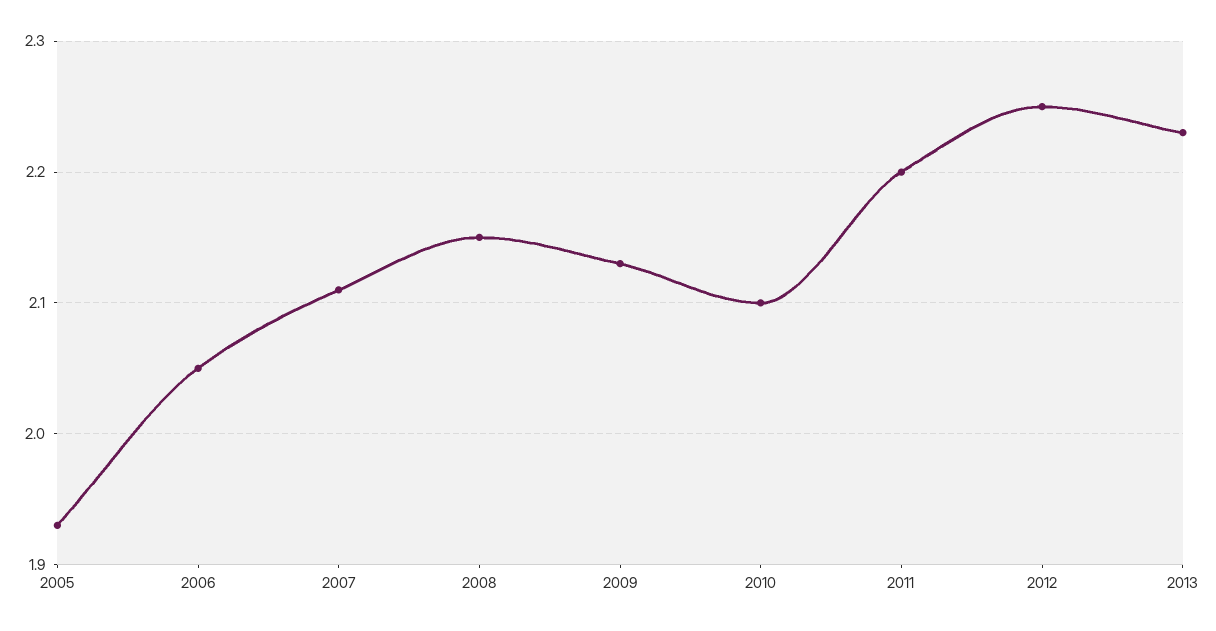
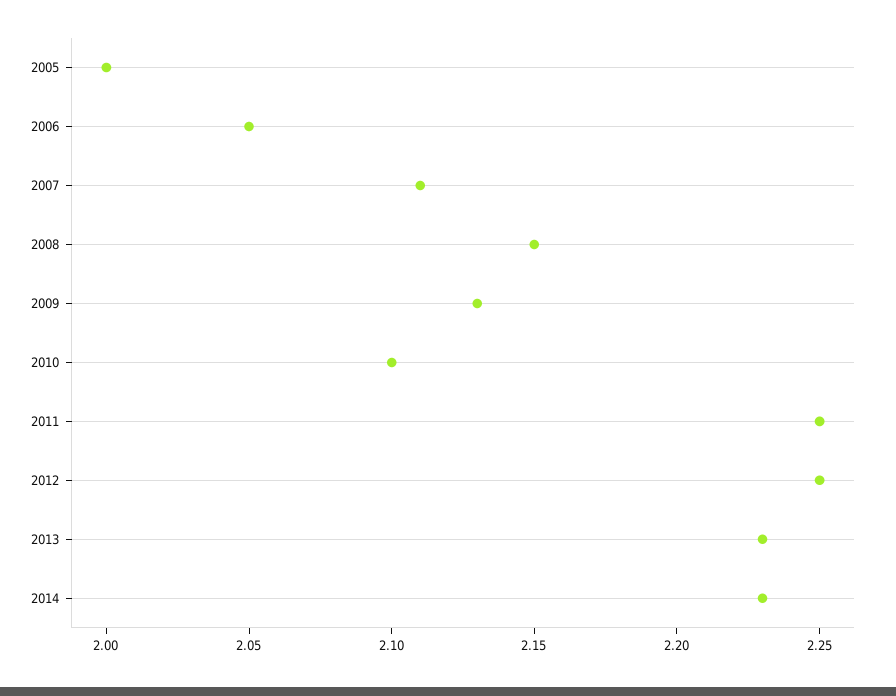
2005: 1.93 -> 2
2011: 2.2 -> 2.25
2014: none -> 2.23

